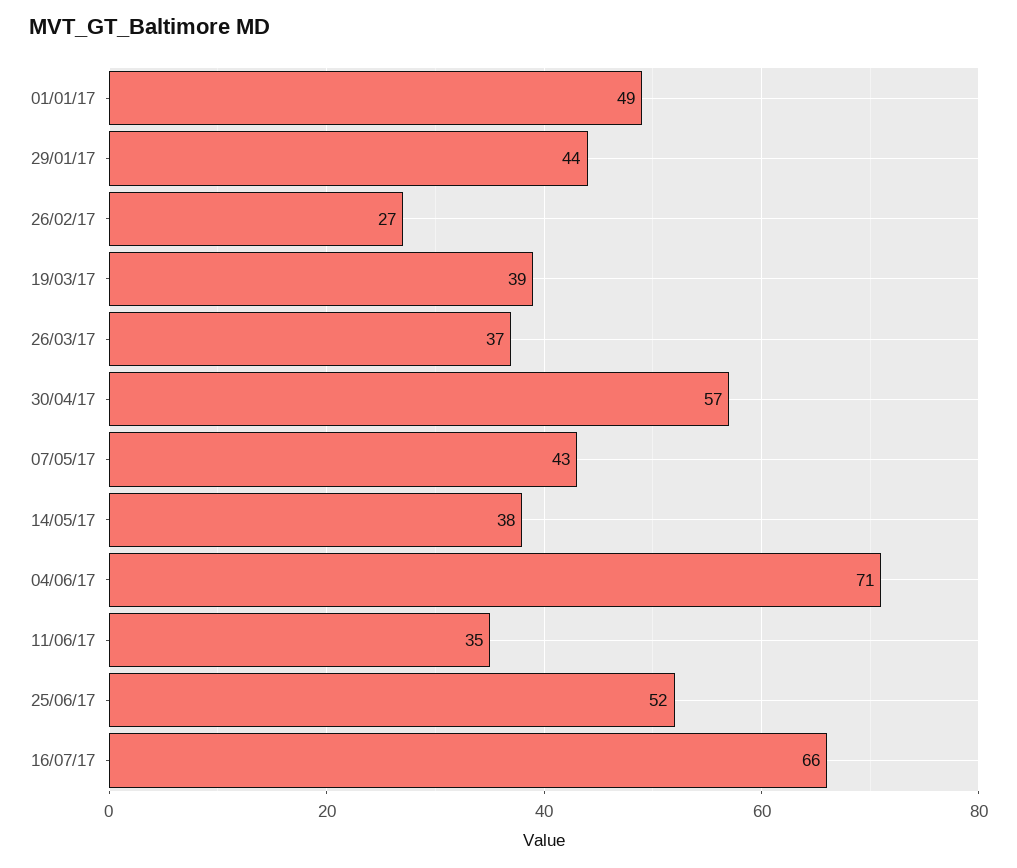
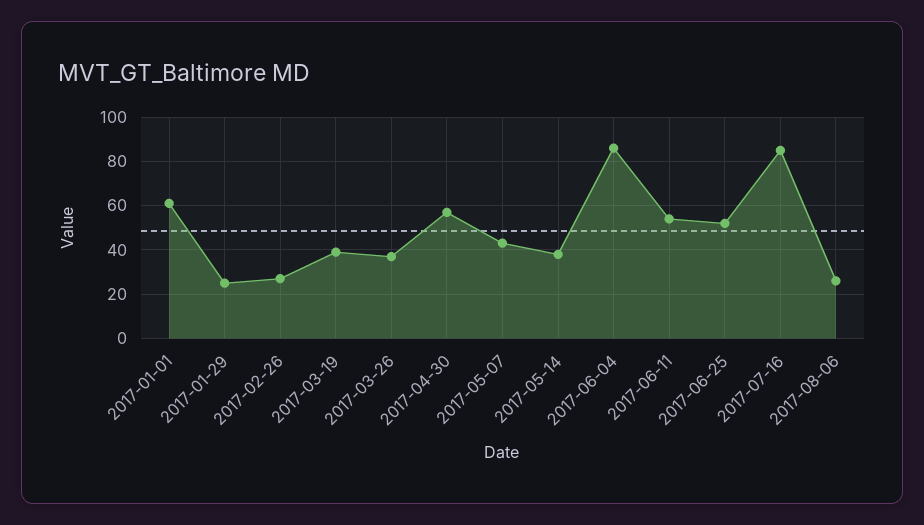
01/01/17: 49 -> 60
29/01/17: 44 -> 25
04/06/17: 71 -> 85
11/06/17: 35 -> 55
16/07/17: 66 -> 85
2017-08-06: none -> 25

